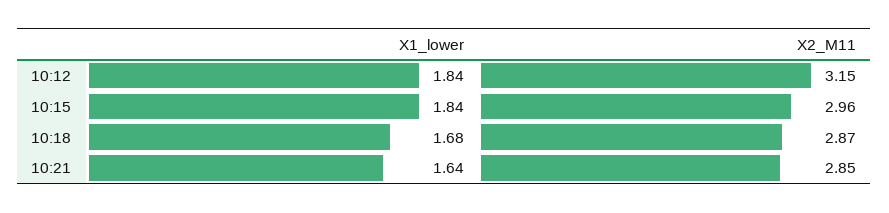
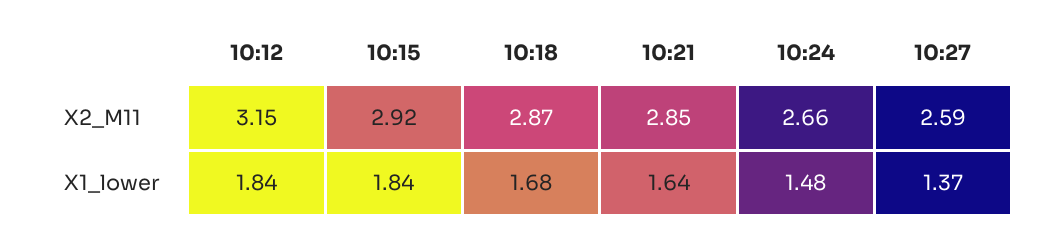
X2_M11, 10:15: 2.96 -> 2.92
X2_M11, 10:24: none -> 2.66
X2_M11, 10:27: none -> 2.59
X1_lower, 10:24: none -> 1.48
X1_lower, 10:27: none -> 1.37

